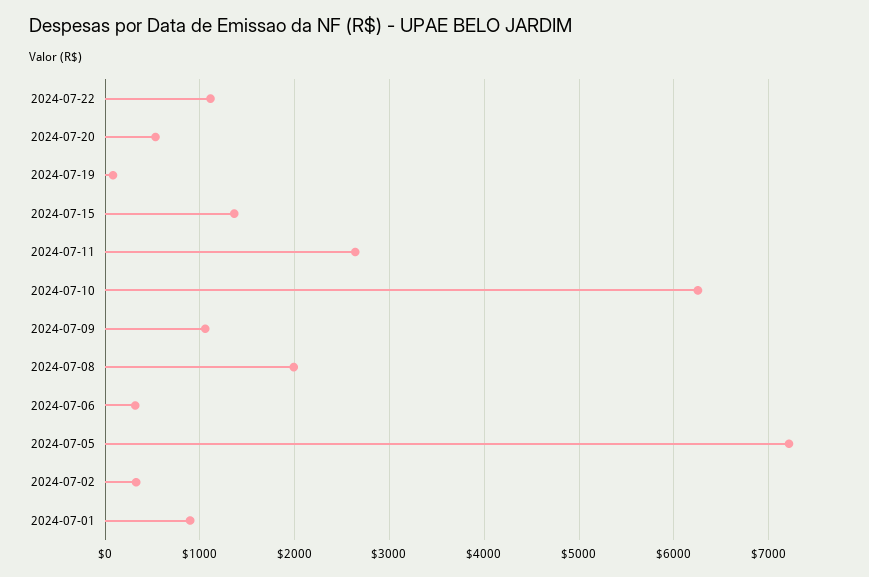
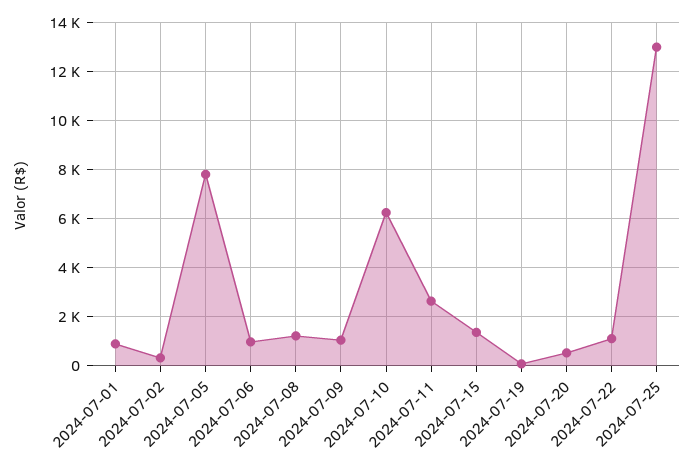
2024-07-08: 2000 -> 1250
2024-07-06: 300 -> 1000
2024-07-05: 7200 -> 7750
2024-07-25: none -> 13000

